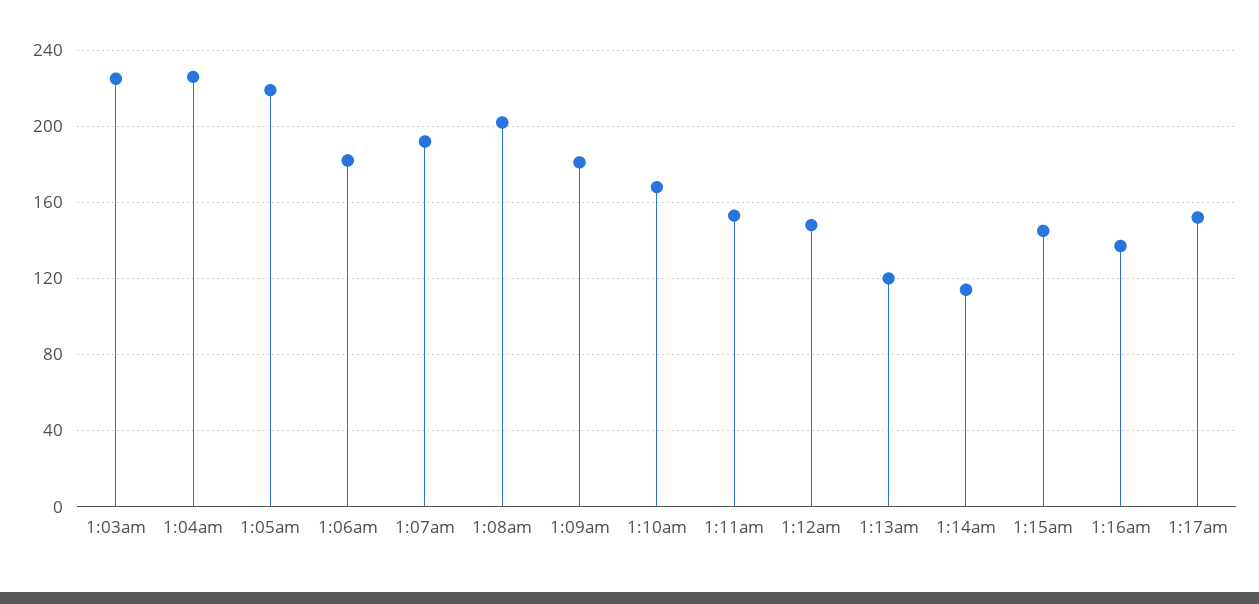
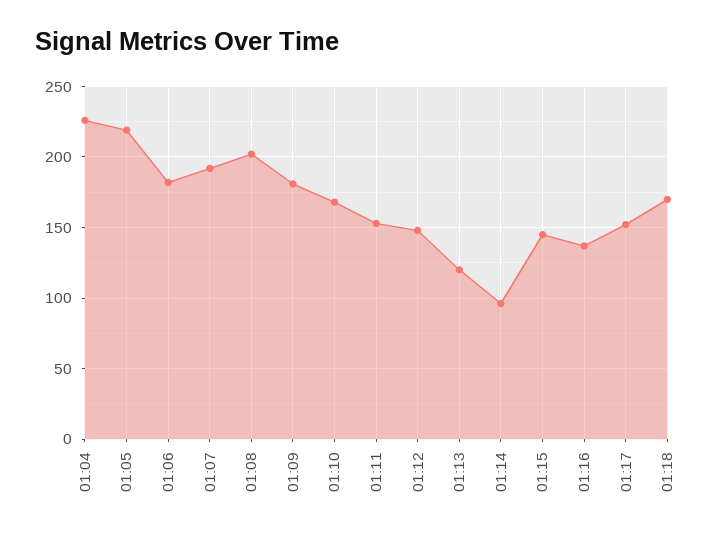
1:03am: 225 -> none
1:14am: 115 -> 95
01:18: none -> 170

